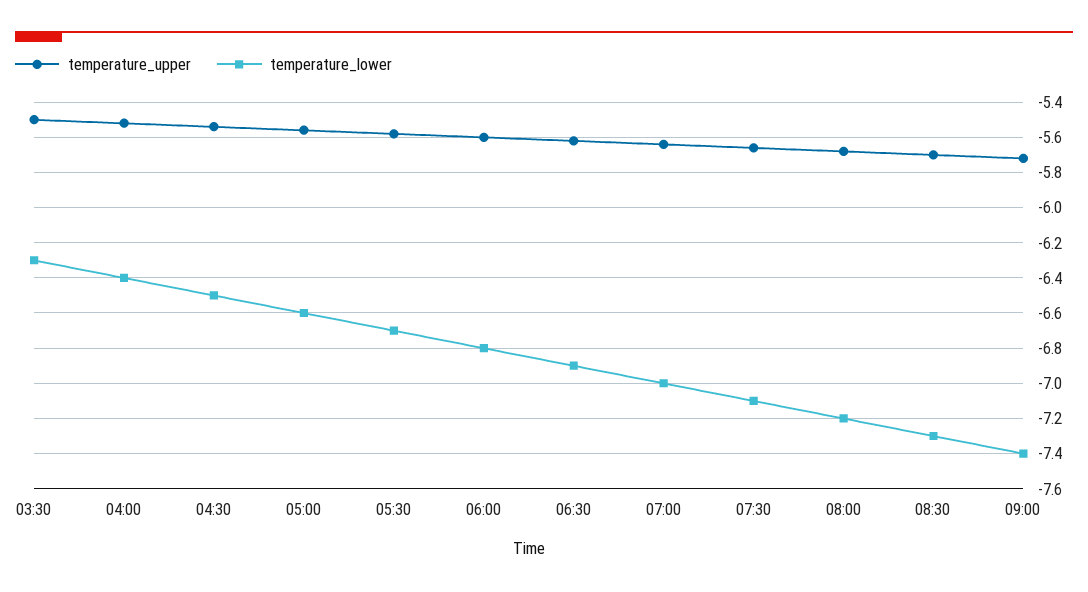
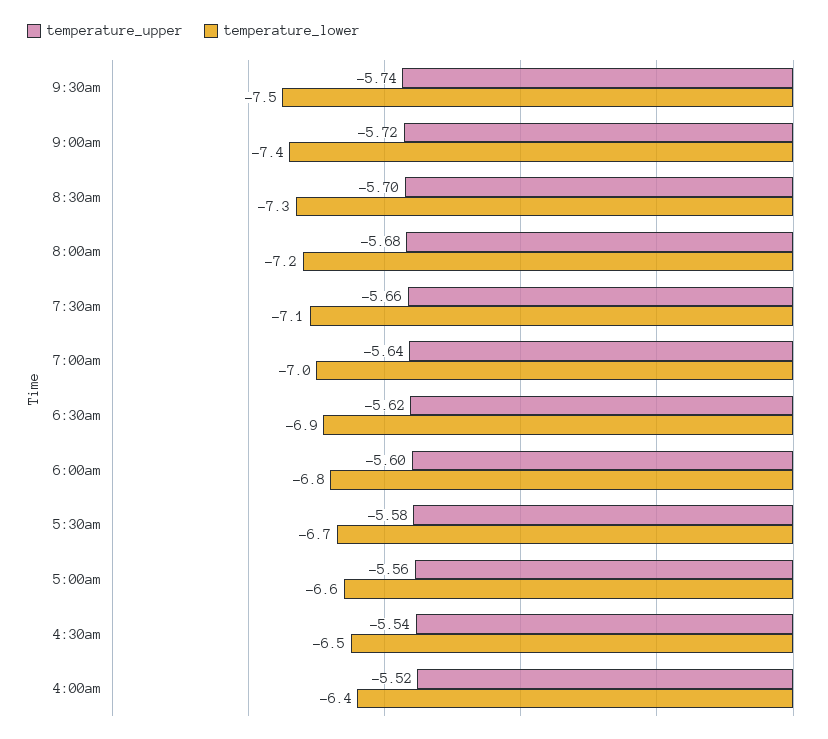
temperature_upper, 03:30: -5.5 -> none
temperature_lower, 03:30: -6.3 -> none
temperature_upper, 9:30am: none -> -5.74
temperature_lower, 9:30am: none -> -7.5

